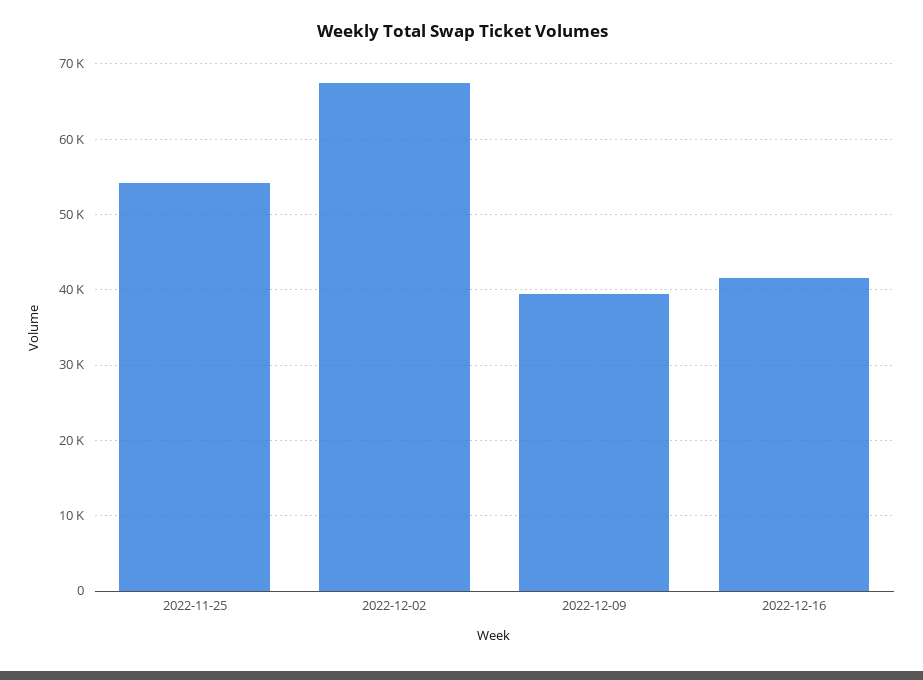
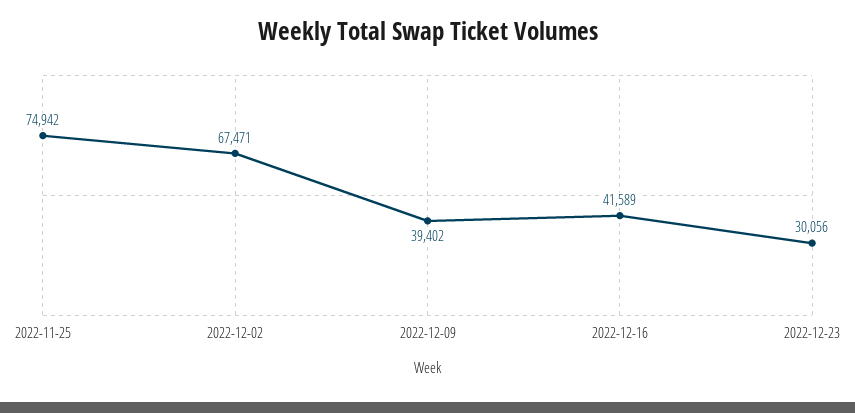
2022-11-25: 54000 -> 74942
2022-12-23: none -> 30056

